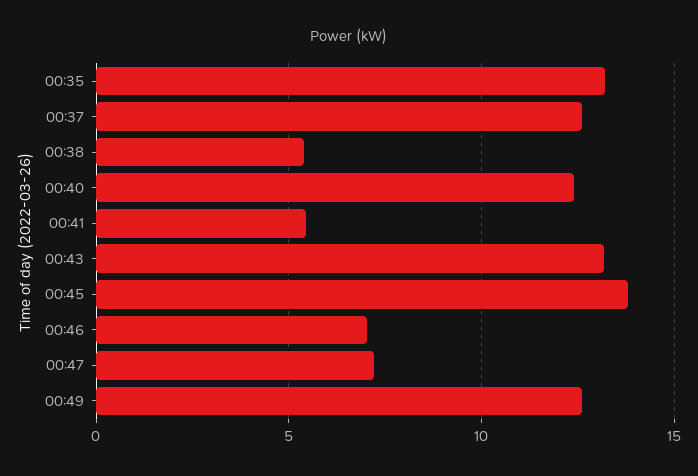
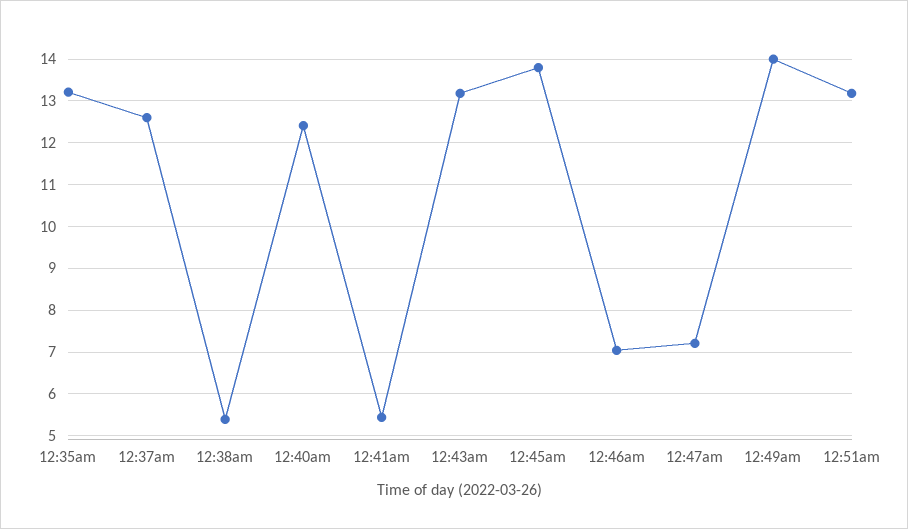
00:49: 12.5 -> 14
12:51am: none -> 13.2

